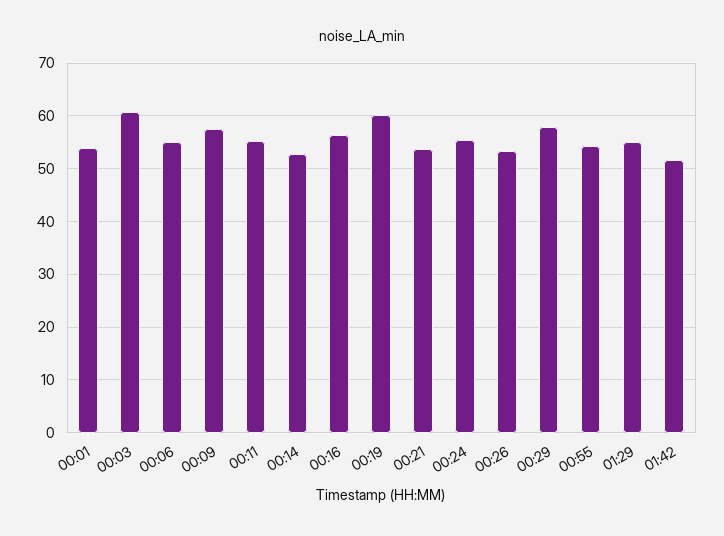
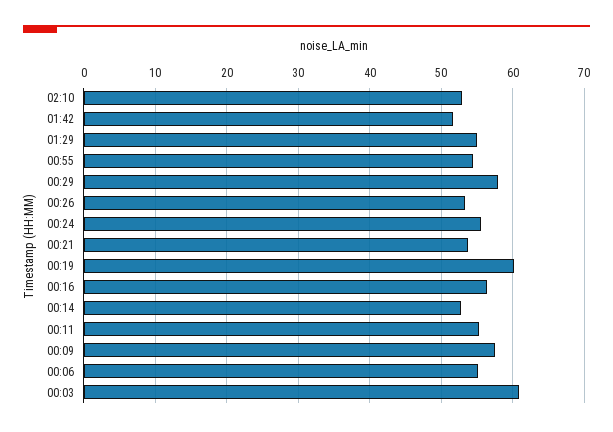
00:01: 54 -> none
02:10: none -> 53

